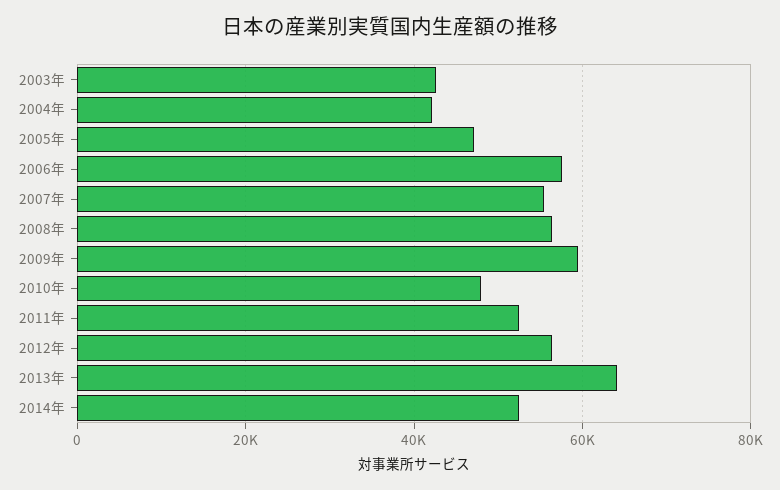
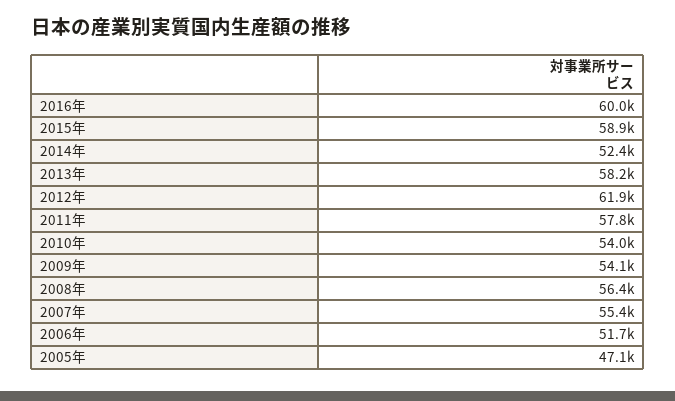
2003年: 42000 -> none
2004年: 42000 -> none
2006年: 58000 -> 51700
2009年: 60000 -> 54100
2010年: 48000 -> 54000
2011年: 52000 -> 57800
2012年: 56000 -> 61900
2013年: 64000 -> 58200
2016年: none -> 60000
2015年: none -> 58900

